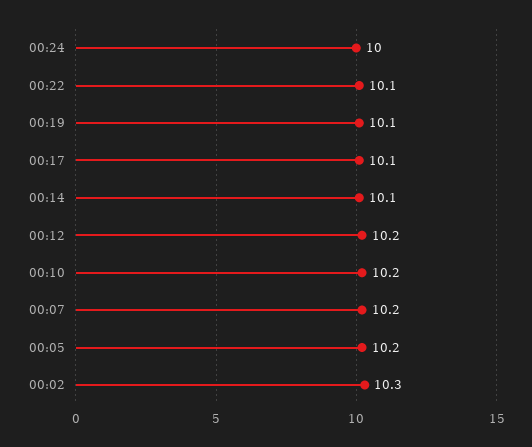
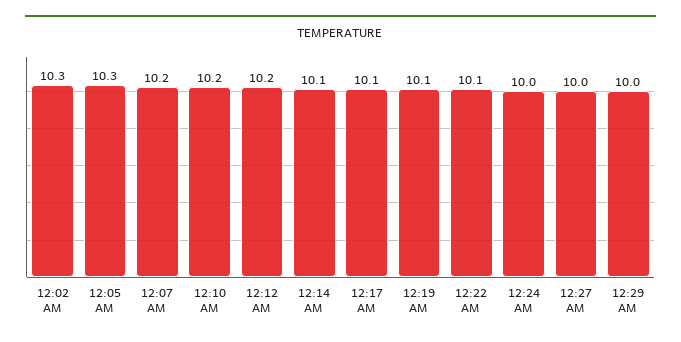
00:05: 10.2 -> 10.3
12:27 AM: none -> 10
12:29 AM: none -> 10

